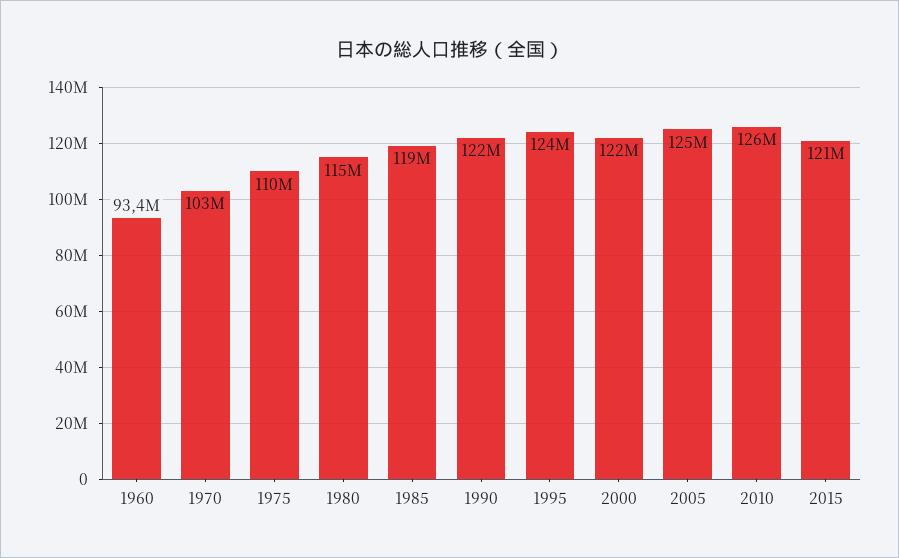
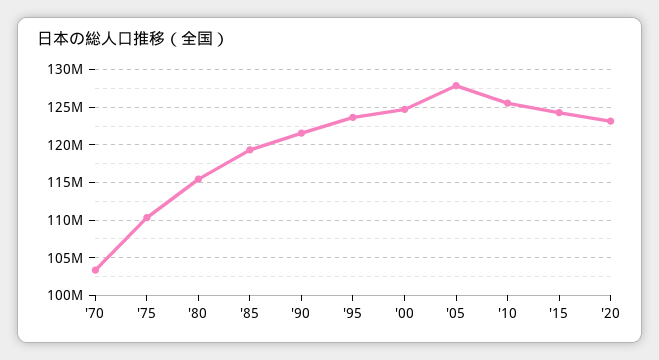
1960: 93400000 -> none
2000: 122000000 -> 125000000
2005: 125000000 -> 128000000
2015: 121000000 -> 124000000
'20: none -> 123000000

